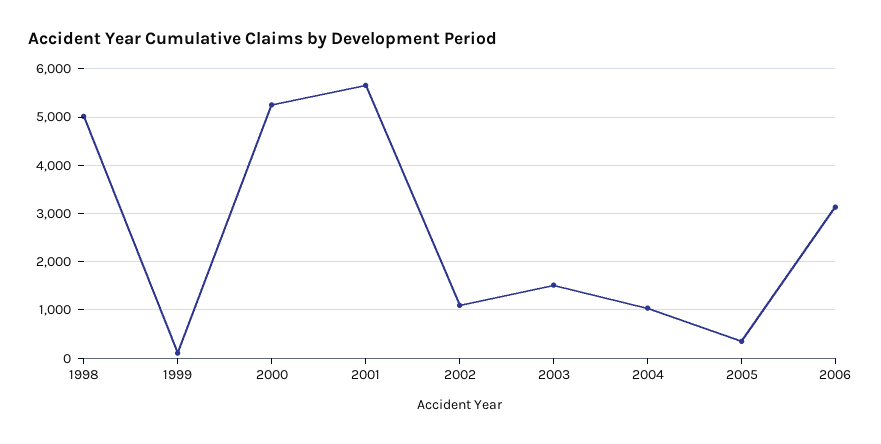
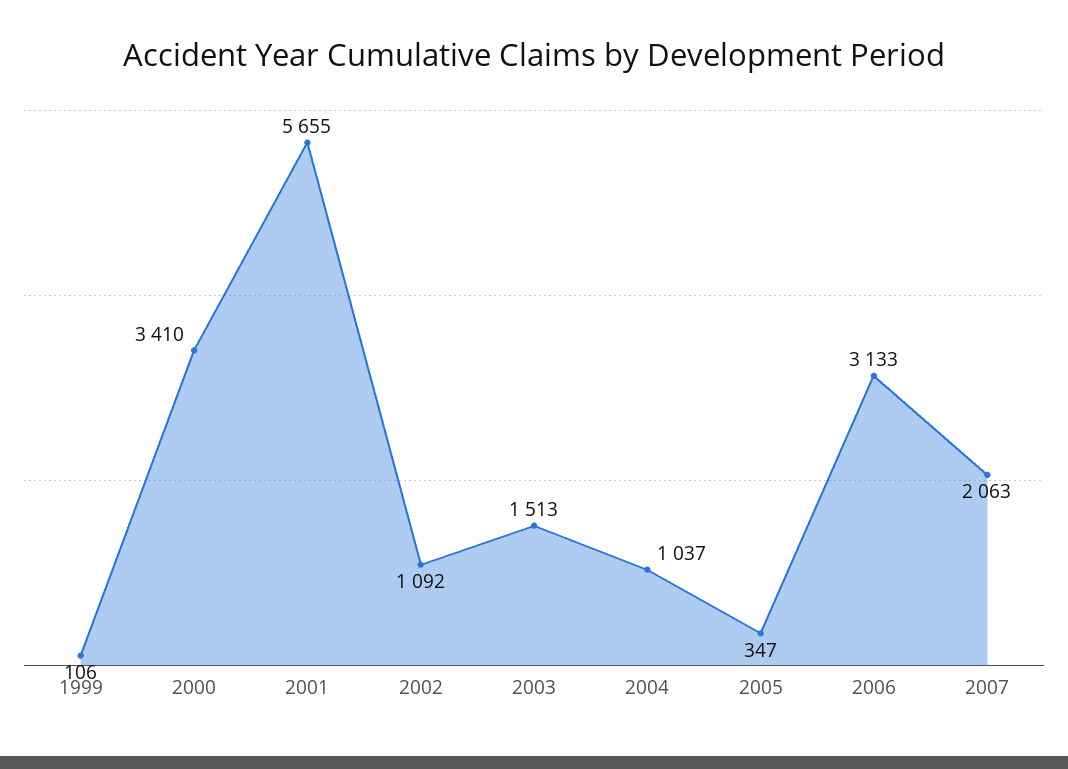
1998: 5000 -> none
2000: 5200 -> 3410
2007: none -> 2063

